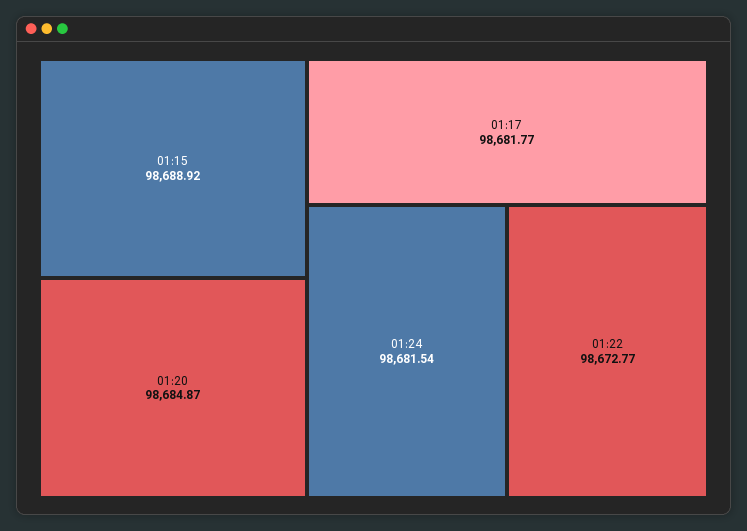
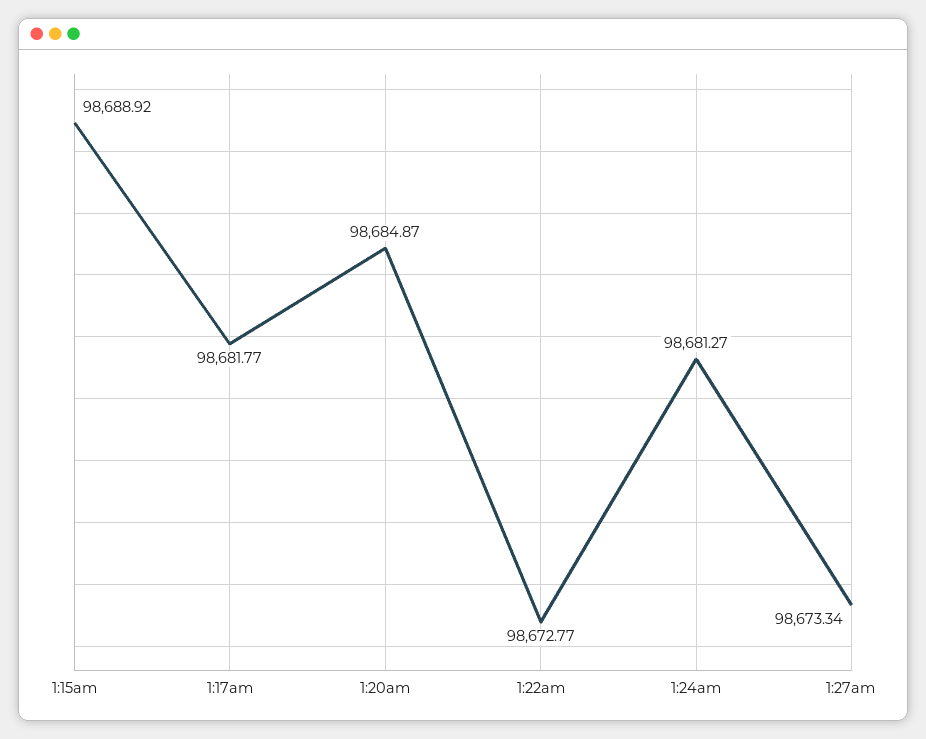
01:24: 98681.54 -> 98681.27
1:27am: none -> 98673.34

